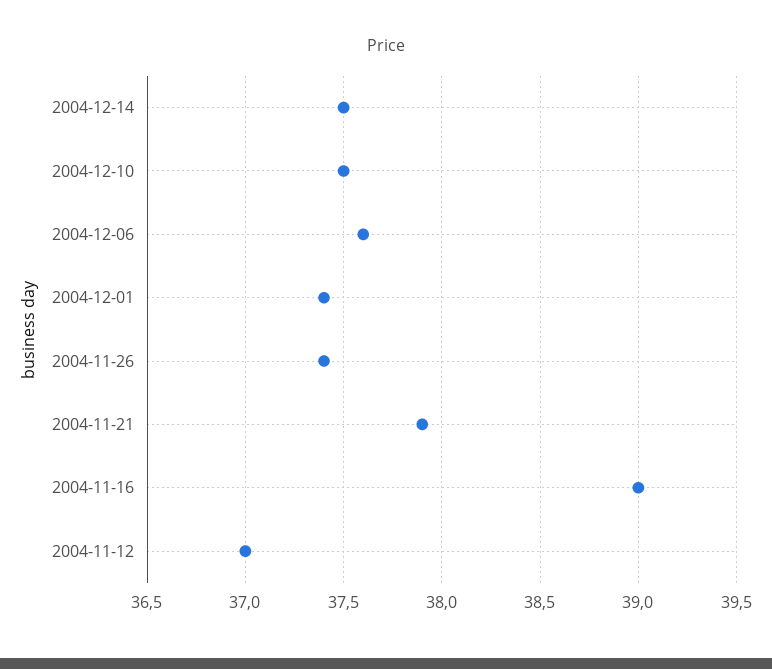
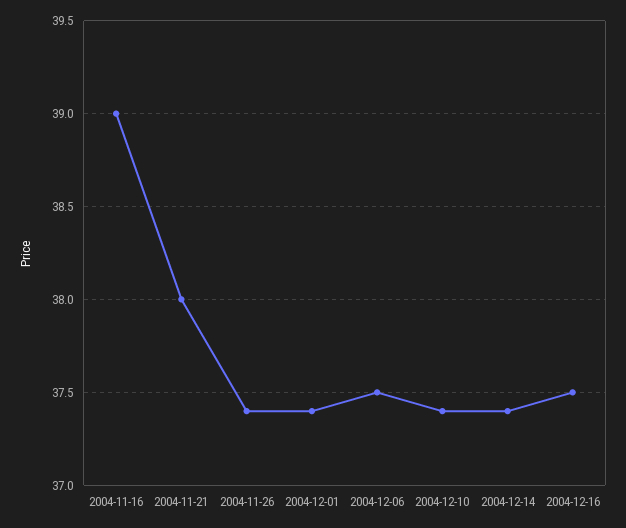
2004-12-14: 37.5 -> 37.4
2004-12-10: 37.5 -> 37.4
2004-12-06: 37.6 -> 37.5
2004-11-21: 37.9 -> 38
2004-11-12: 37 -> none
2004-12-16: none -> 37.5

